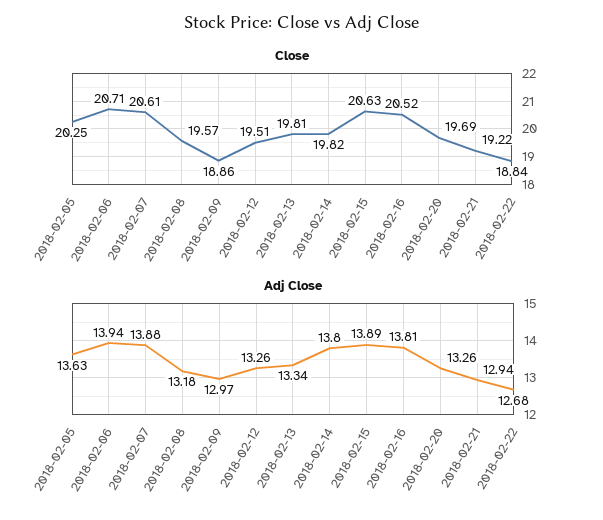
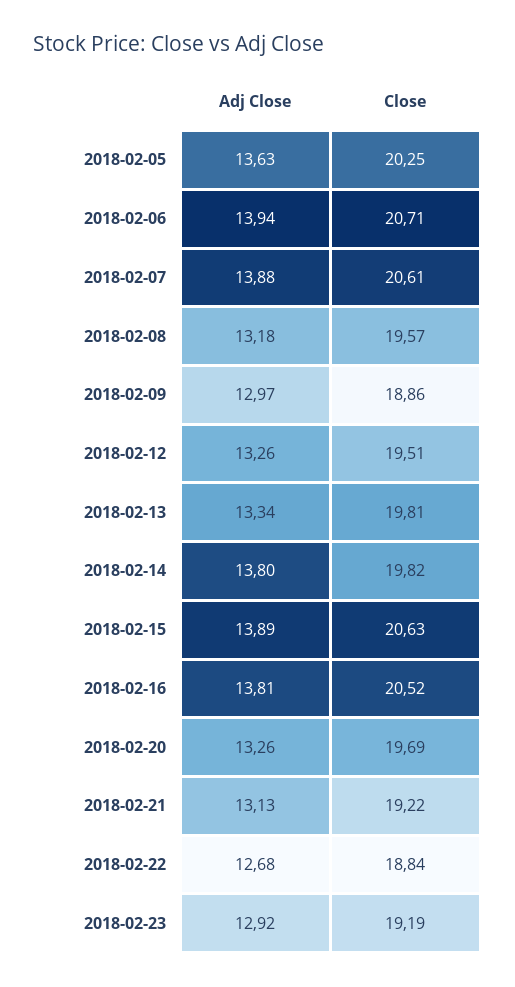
Adj Close, 2018-02-21: 12.94 -> 13.13
Adj Close, 2018-02-23: none -> 12.92
Close, 2018-02-23: none -> 19.19

